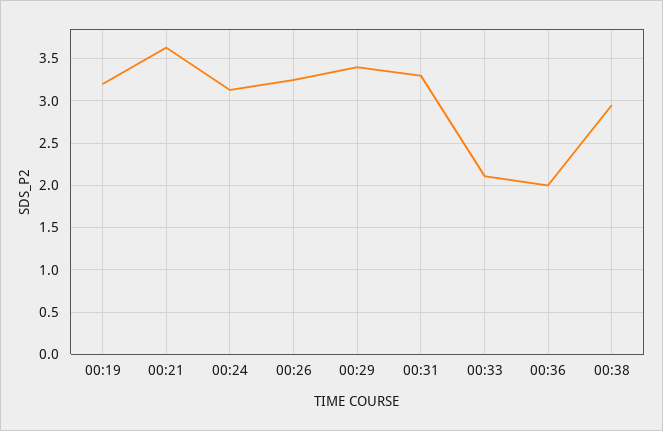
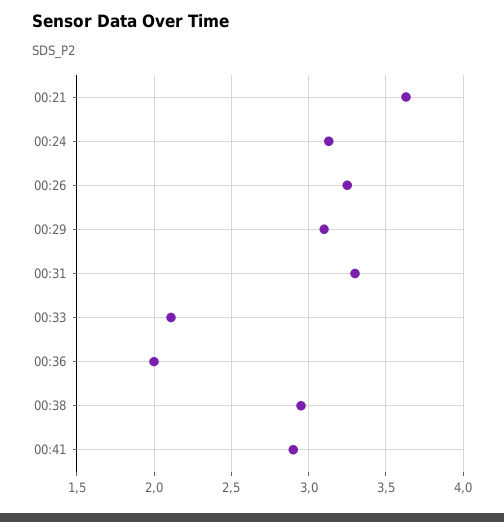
00:19: 3.2 -> none
00:29: 3.4 -> 3.1
00:41: none -> 2.9

